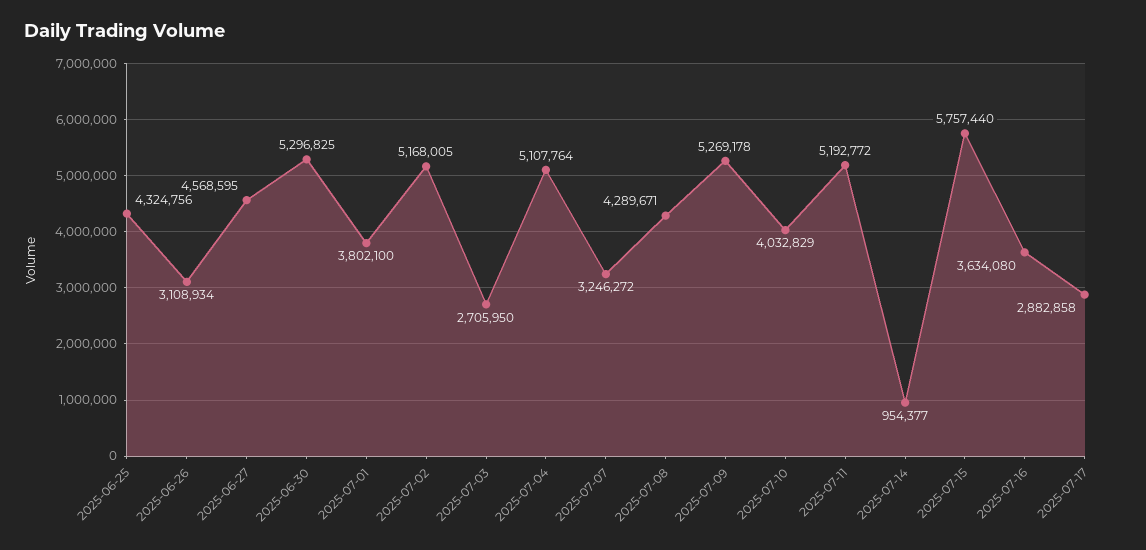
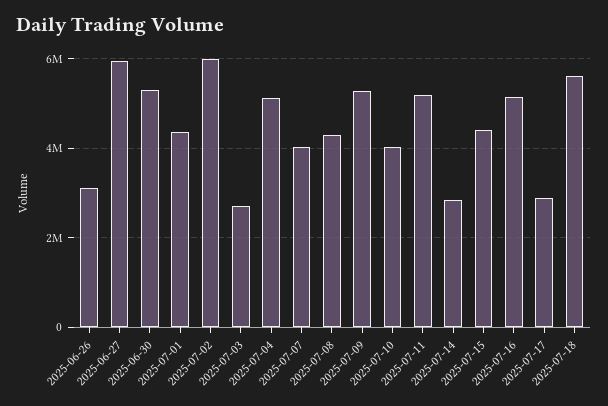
2025-06-25: 4324756 -> none
2025-06-27: 4568595 -> 6000000
2025-07-01: 3802100 -> 4400000
2025-07-02: 5168005 -> 6000000
2025-07-07: 3246272 -> 4000000
2025-07-14: 954377 -> 2800000
2025-07-15: 5757440 -> 4400000
2025-07-16: 3634080 -> 5200000
2025-07-18: none -> 5600000

